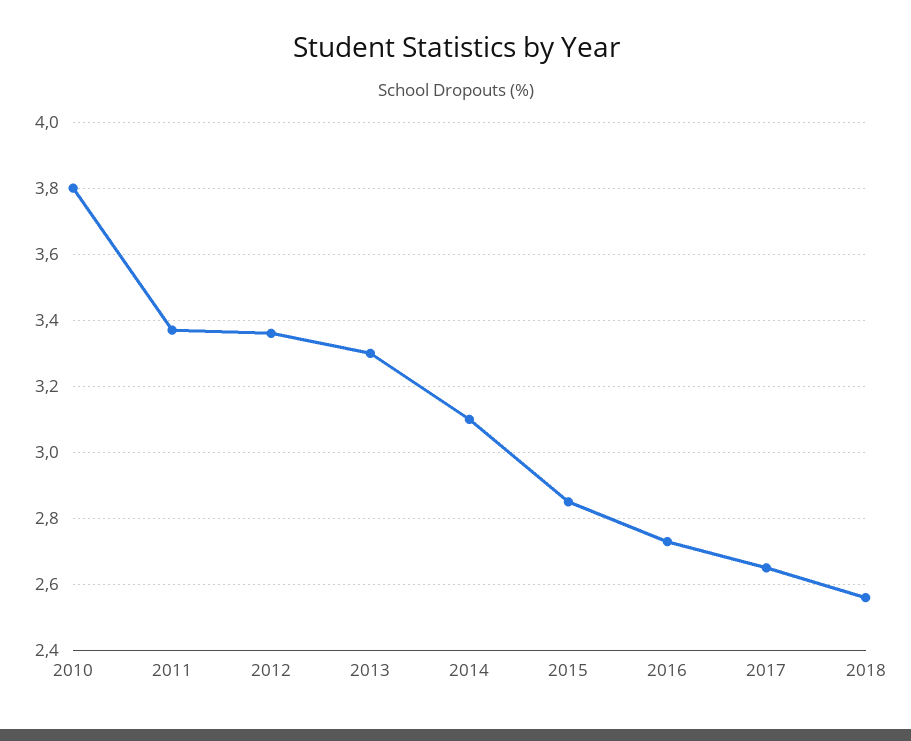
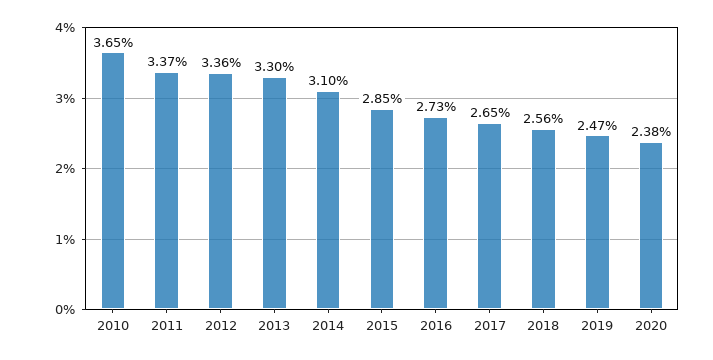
2010: 3.8 -> 3.65
2019: none -> 2.47
2020: none -> 2.38

